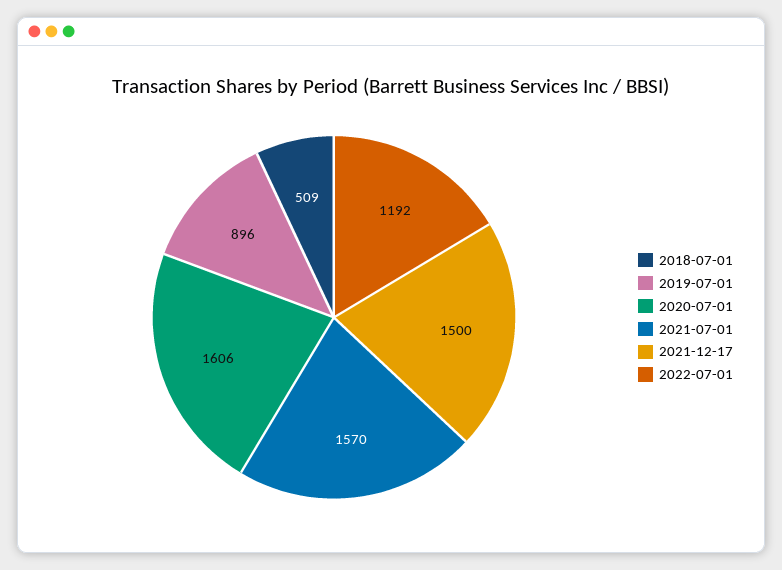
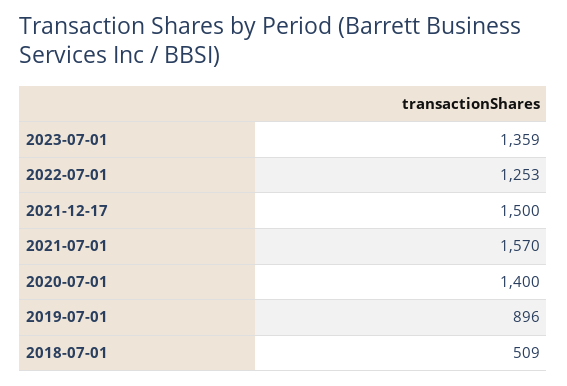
2020-07-01: 1606 -> 1400
2022-07-01: 1192 -> 1253
2023-07-01: none -> 1359

